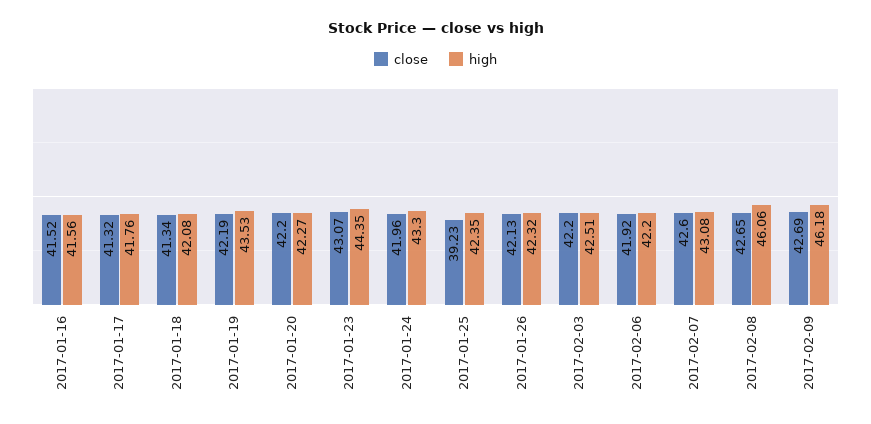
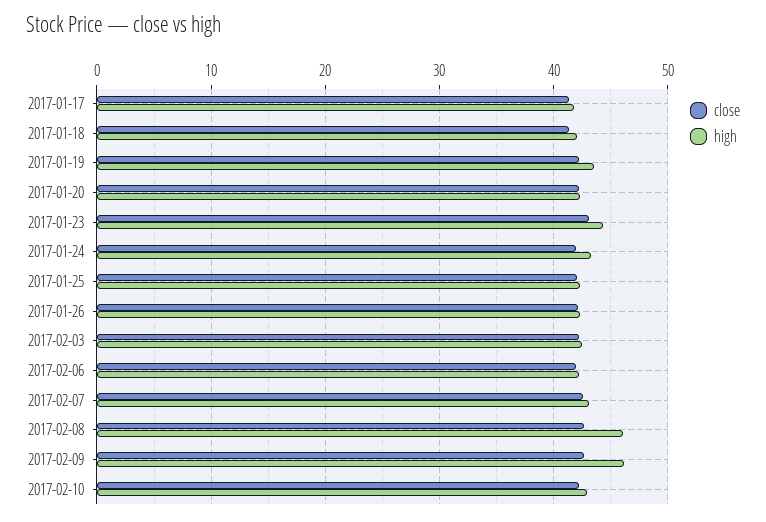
close, 2017-01-16: 41.52 -> none
high, 2017-01-16: 41.56 -> none
close, 2017-01-25: 39.23 -> 42
close, 2017-02-10: none -> 42
high, 2017-02-10: none -> 43

